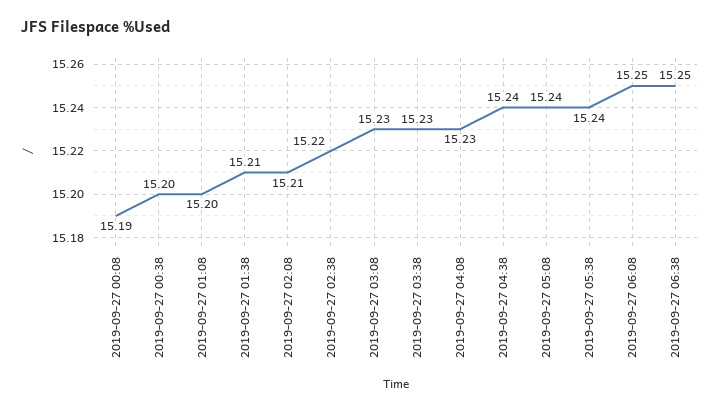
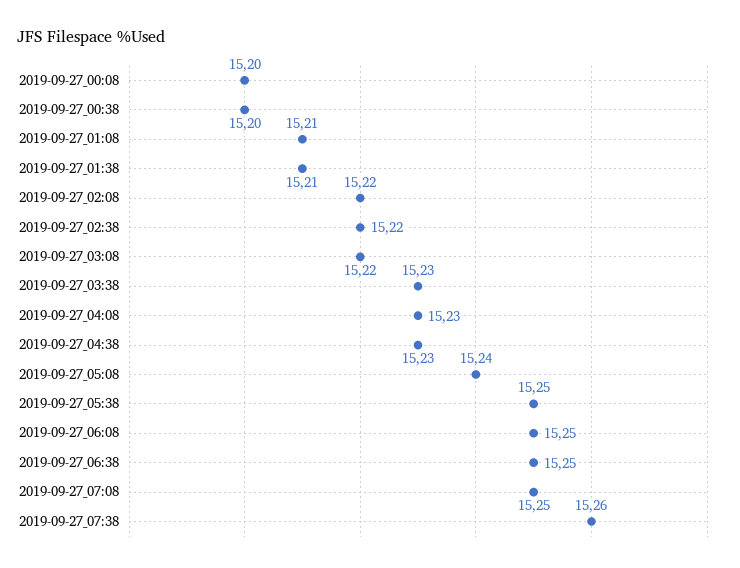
2019-09-27 00:08: 15.19 -> 15.2
2019-09-27 01:08: 15.2 -> 15.21
2019-09-27 02:08: 15.21 -> 15.22
2019-09-27 03:08: 15.23 -> 15.22
2019-09-27 04:38: 15.24 -> 15.23
2019-09-27 05:38: 15.24 -> 15.25
2019-09-27_07:08: none -> 15.25
2019-09-27_07:38: none -> 15.26

